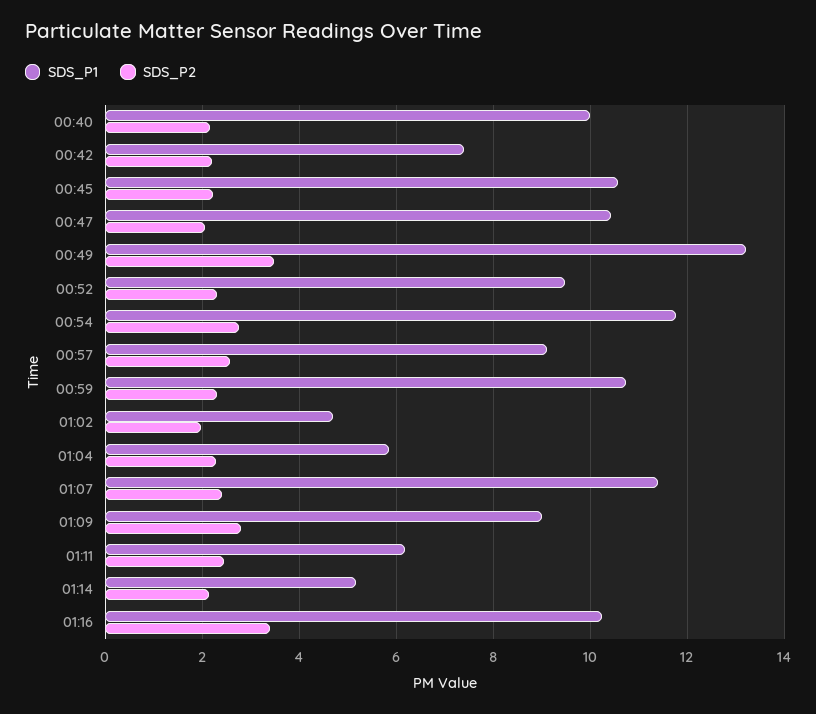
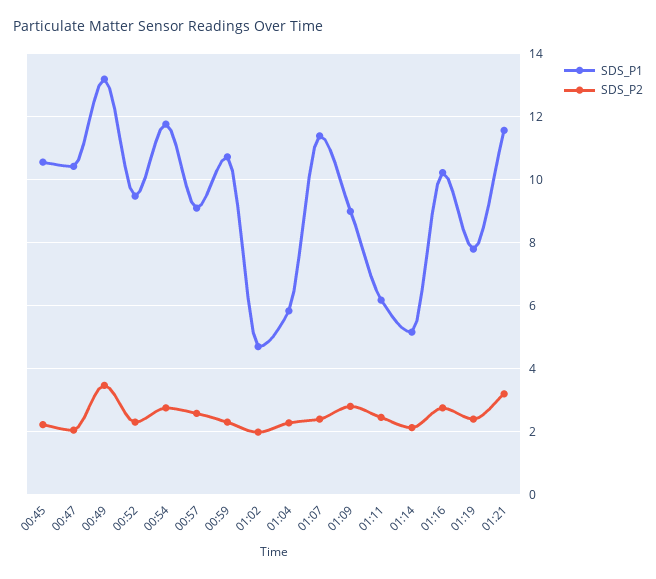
SDS_P1, 00:40: 10 -> none
SDS_P2, 00:40: 2.2 -> none
SDS_P1, 00:42: 7.4 -> none
SDS_P2, 00:42: 2.2 -> none
SDS_P2, 01:16: 3.4 -> 2.8
SDS_P1, 01:19: none -> 7.8
SDS_P2, 01:19: none -> 2.4
SDS_P1, 01:21: none -> 11.6
SDS_P2, 01:21: none -> 3.2

